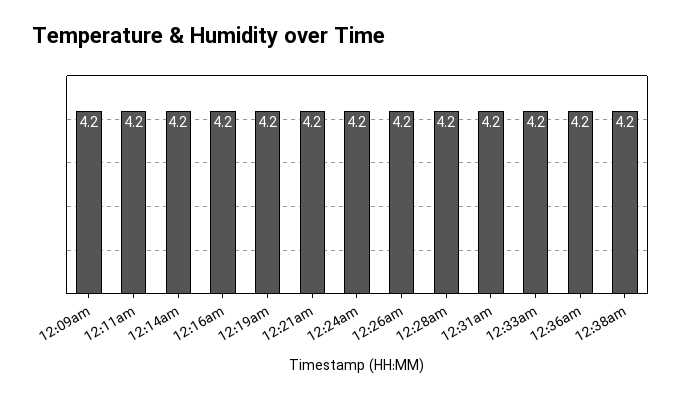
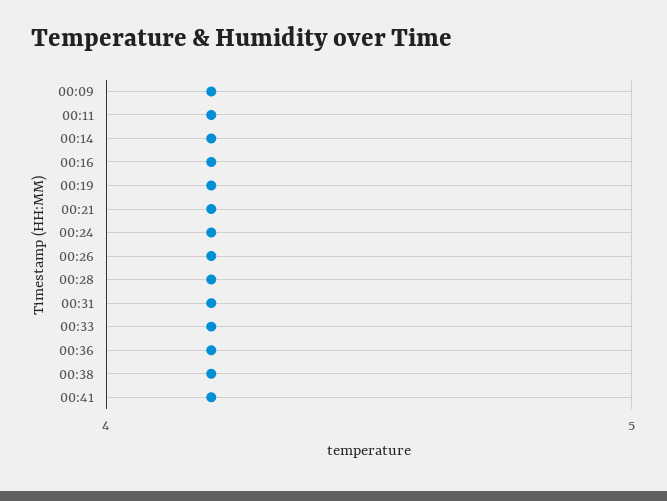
00:41: none -> 4.2

